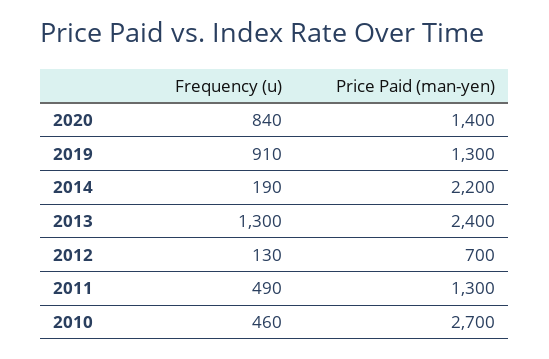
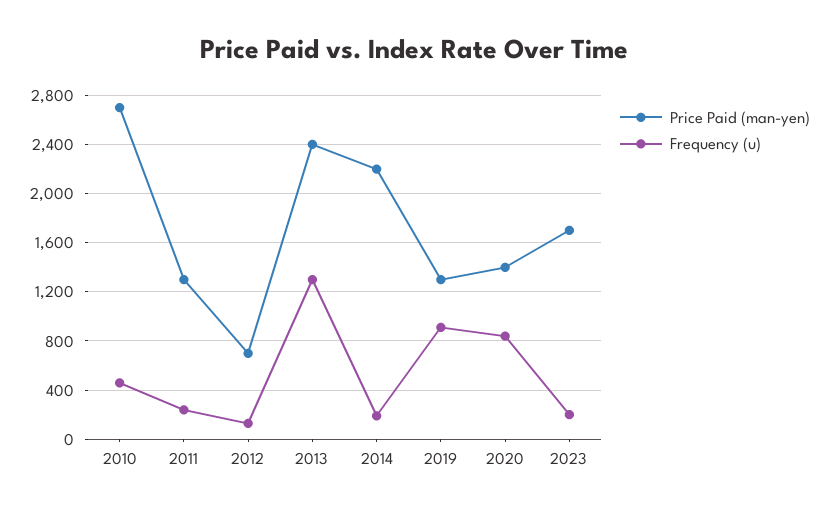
Frequency (u), 2011: 490 -> 250
Price Paid (man-yen), 2023: none -> 1700
Frequency (u), 2023: none -> 200

